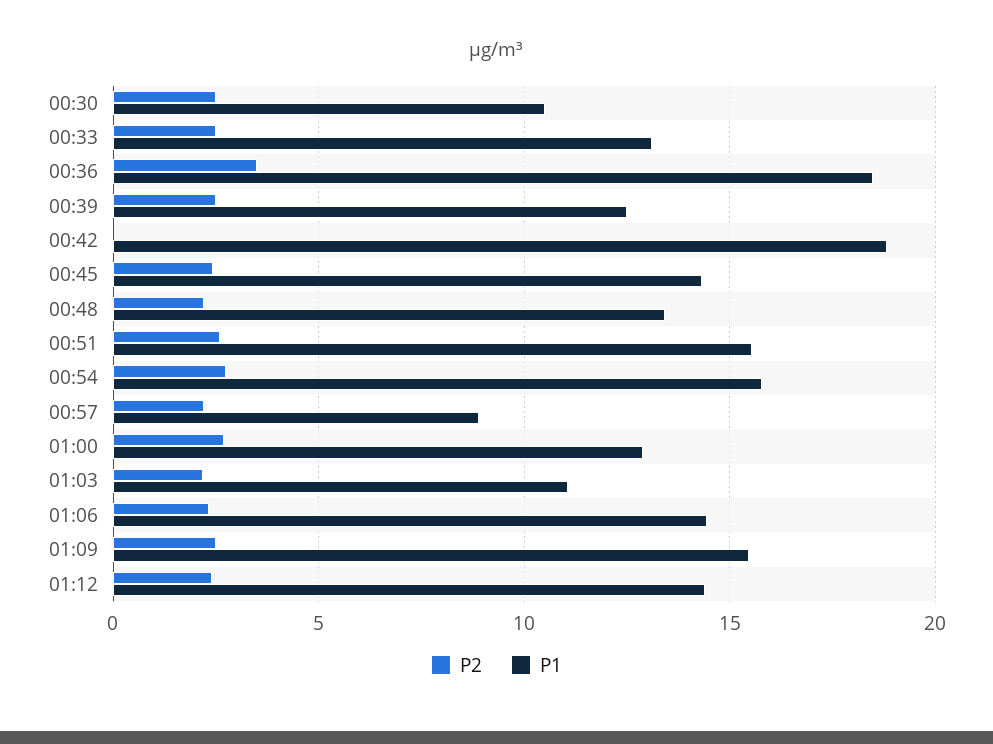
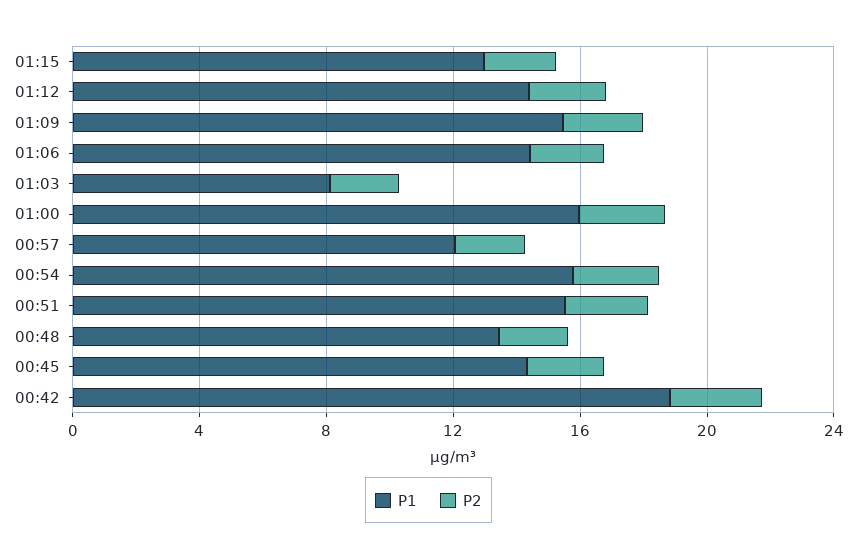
P2, 00:30: 2.5 -> none
P1, 00:30: 10.5 -> none
P2, 00:33: 2.5 -> none
P1, 00:33: 13 -> none
P2, 00:36: 3.5 -> none
P1, 00:36: 18.5 -> none
P2, 00:39: 2.5 -> none
P1, 00:39: 12.5 -> none
P2, 00:42: 0 -> 3
P1, 00:57: 9 -> 12
P1, 01:00: 13 -> 16
P1, 01:03: 11 -> 8
P1, 01:15: none -> 13
P2, 01:15: none -> 2

